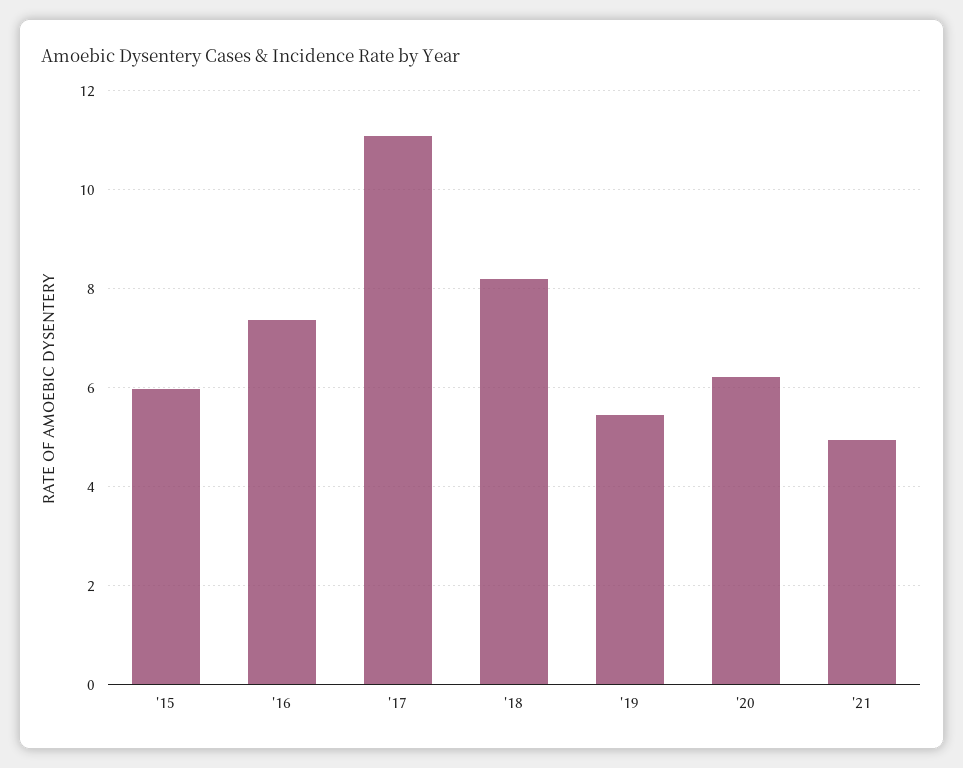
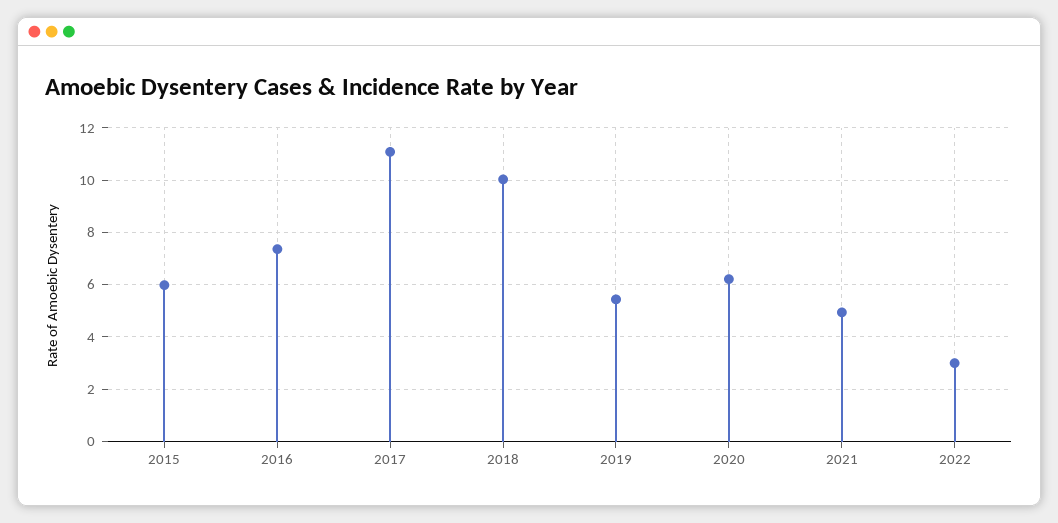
'18: 8.2 -> 10
2022: none -> 3

